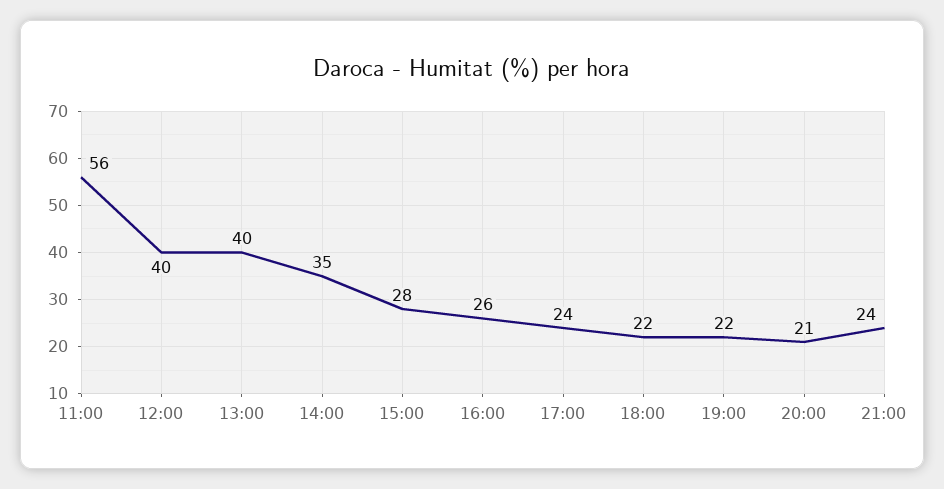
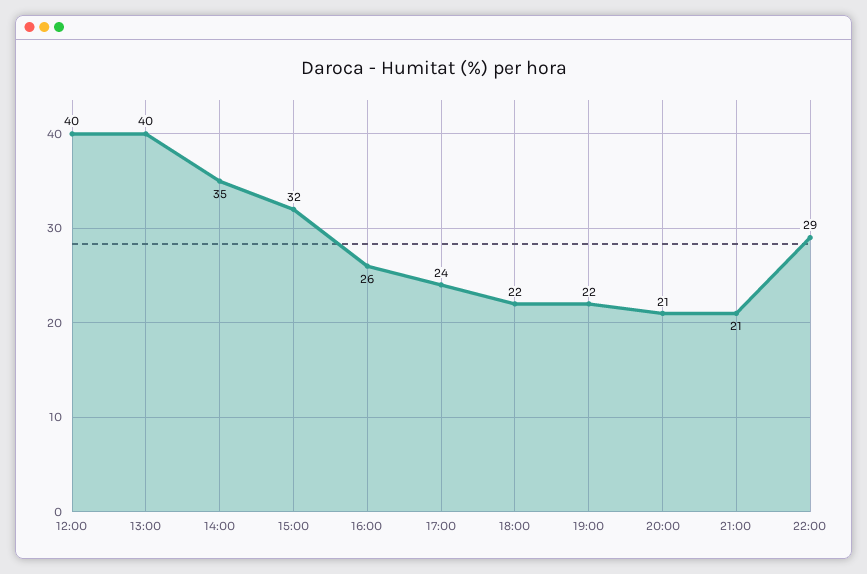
11:00: 56 -> none
15:00: 28 -> 32
21:00: 24 -> 21
22:00: none -> 29

